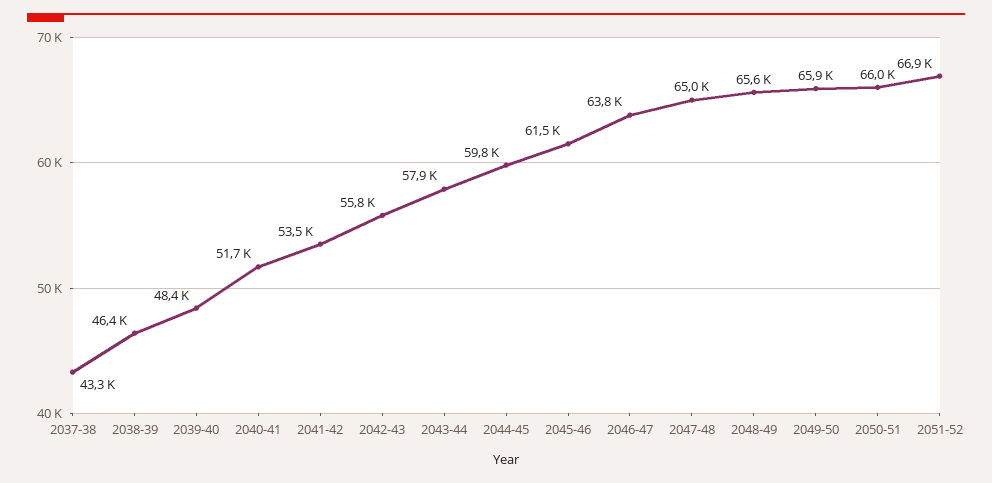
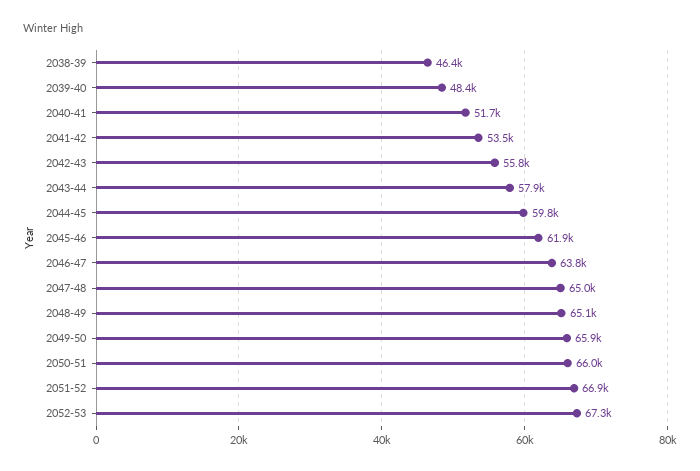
2037-38: 43300 -> none
2045-46: 61500 -> 61900
2048-49: 65600 -> 65100
2052-53: none -> 67300

